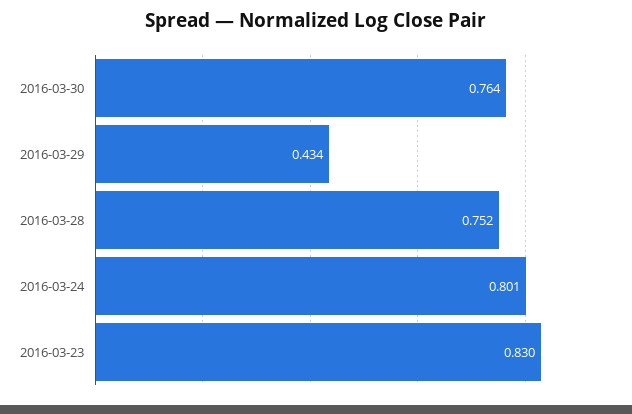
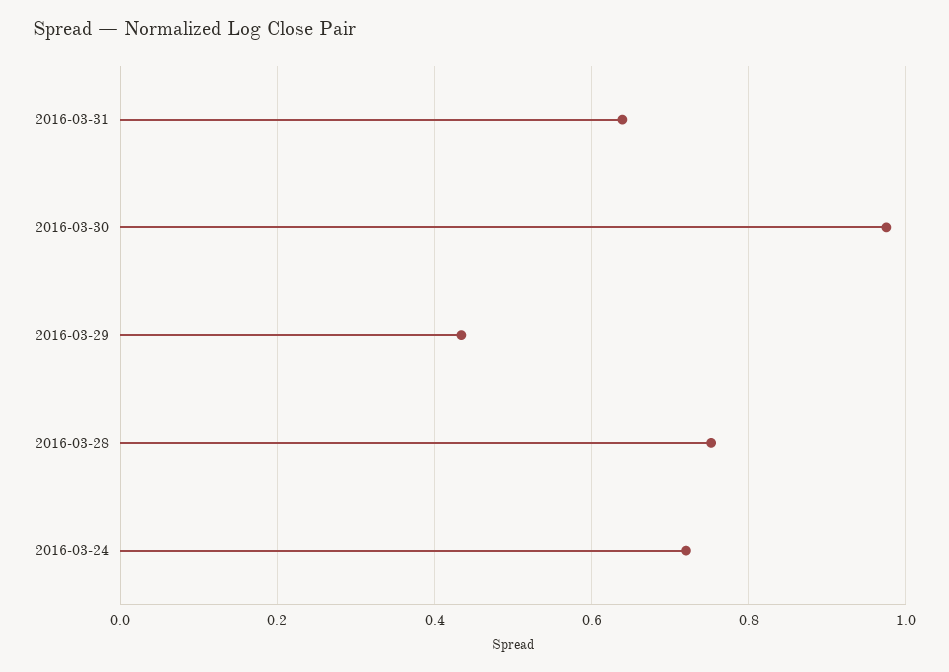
2016-03-30: 0.764 -> 0.98
2016-03-24: 0.801 -> 0.72
2016-03-23: 0.83 -> none
2016-03-31: none -> 0.64

